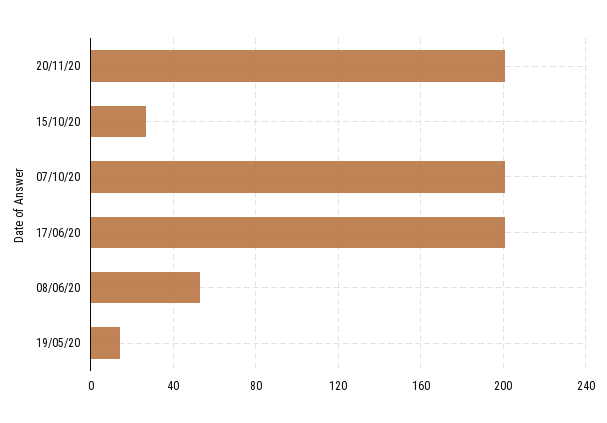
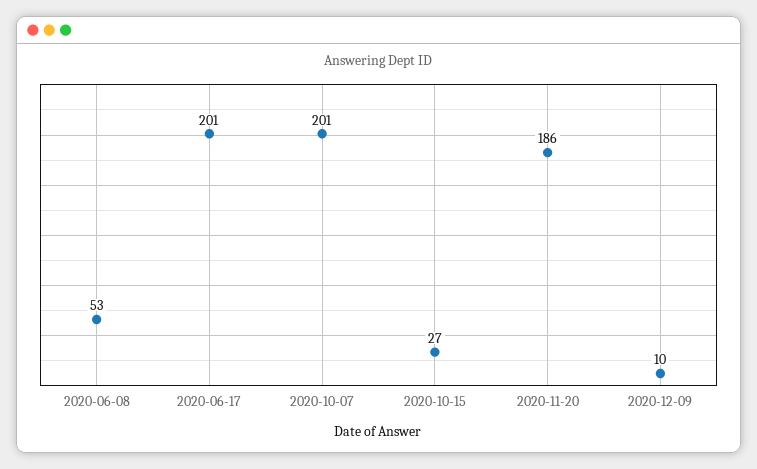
20/11/20: 200 -> 186
19/05/20: 15 -> none
2020-12-09: none -> 10

